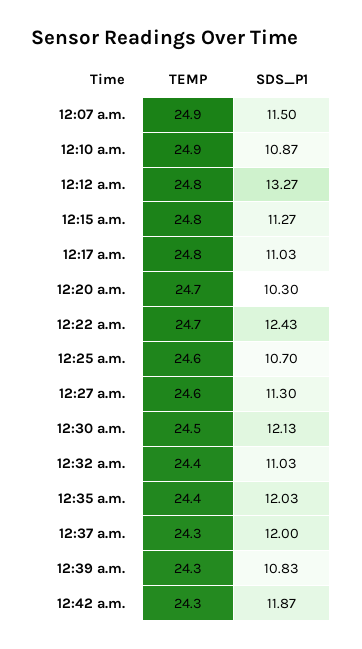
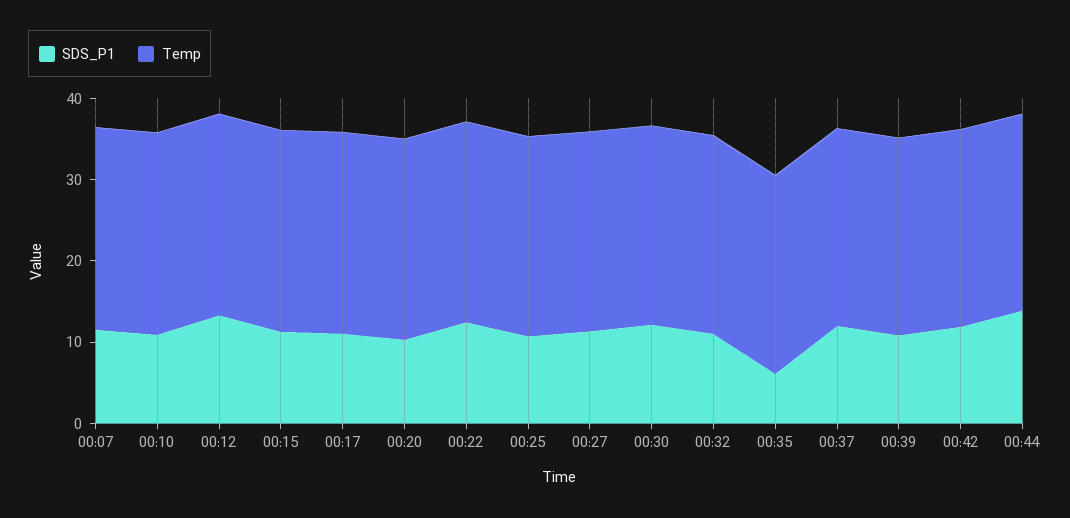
SDS_P1, 12:35 a.m.: 12.03 -> 6
SDS_P1, 00:44: none -> 14
TEMP, 00:44: none -> 24

